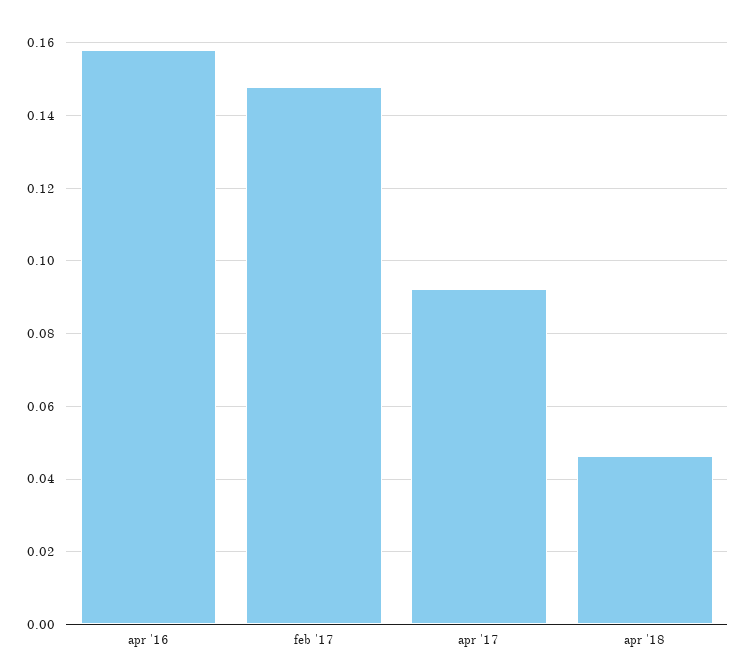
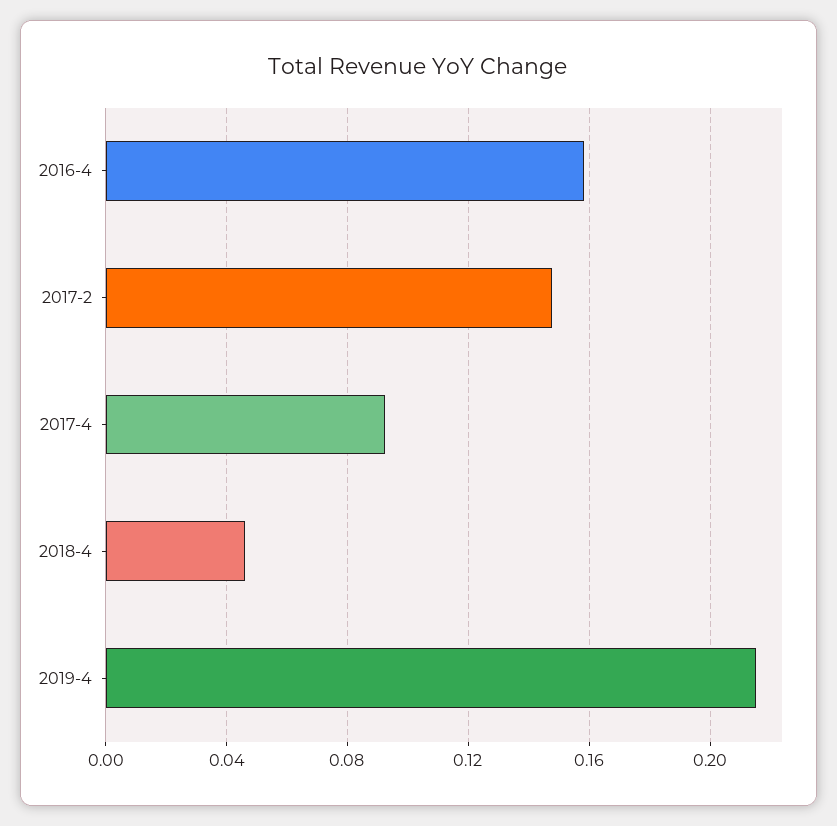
2019-4: none -> 0.215

